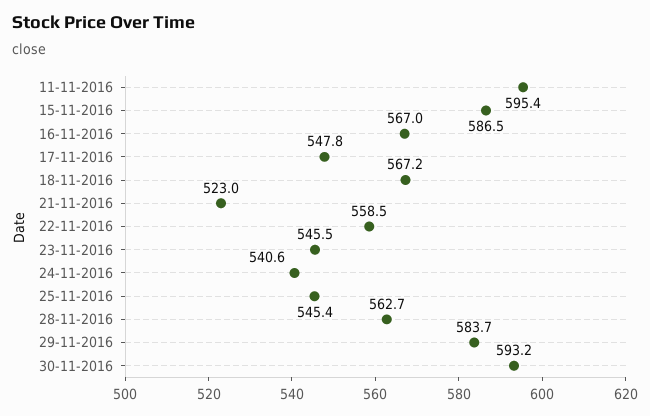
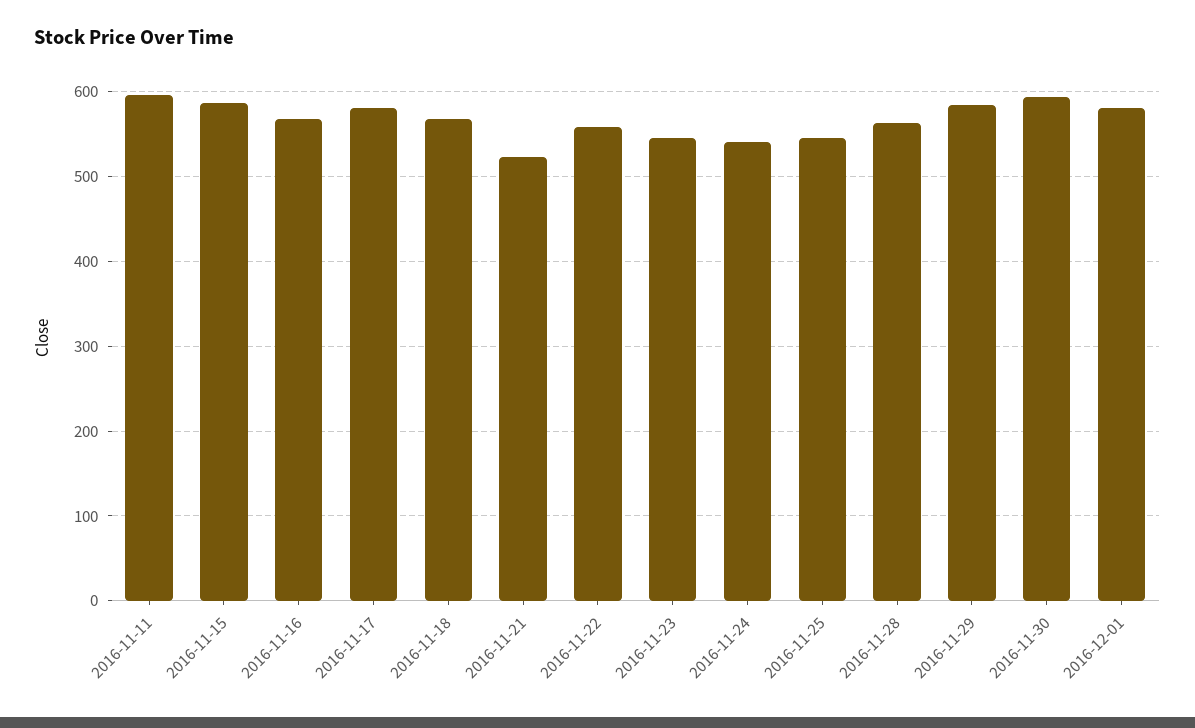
17-11-2016: 547.8 -> 580
2016-12-01: none -> 580

